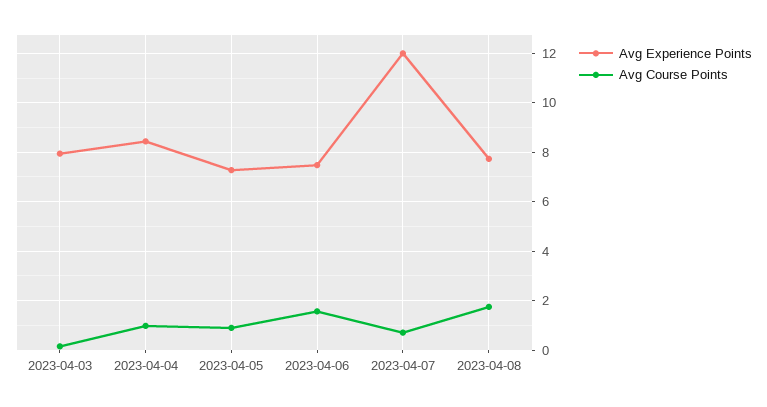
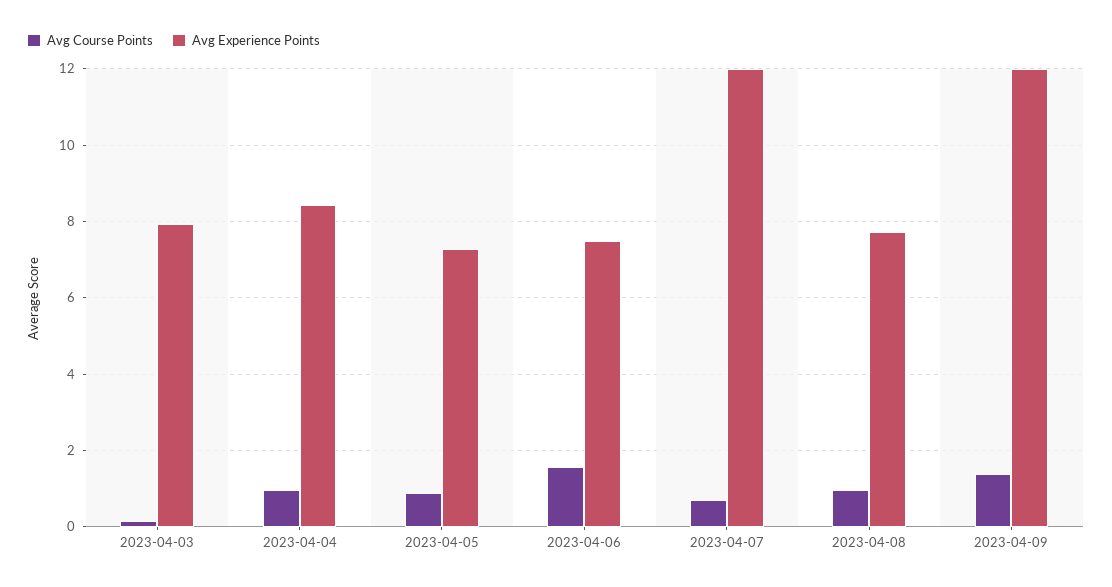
Avg Course Points, 2023-04-08: 1.75 -> 1
Avg Course Points, 2023-04-09: none -> 1.4
Avg Experience Points, 2023-04-09: none -> 12

